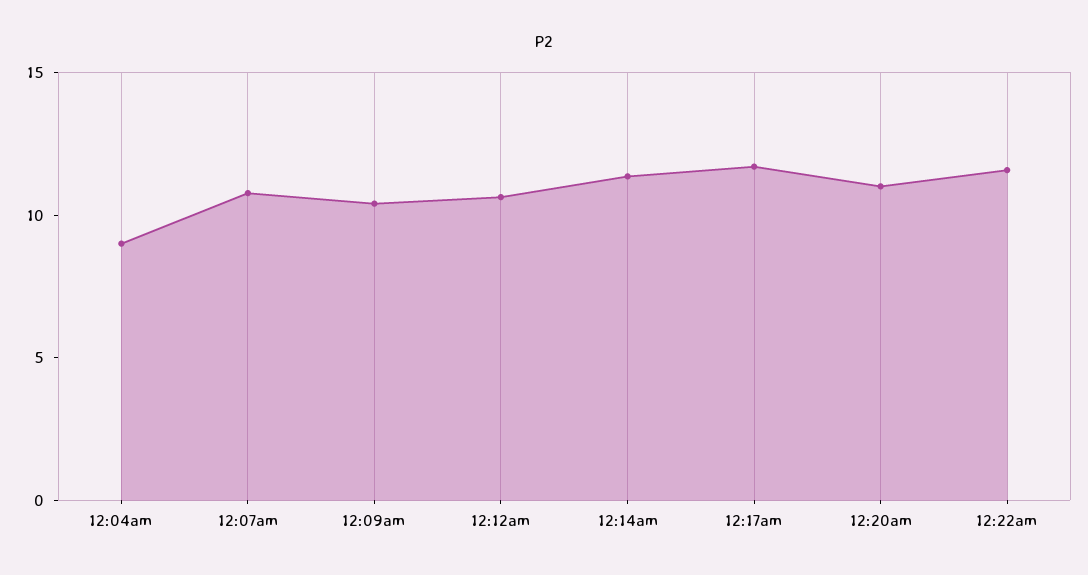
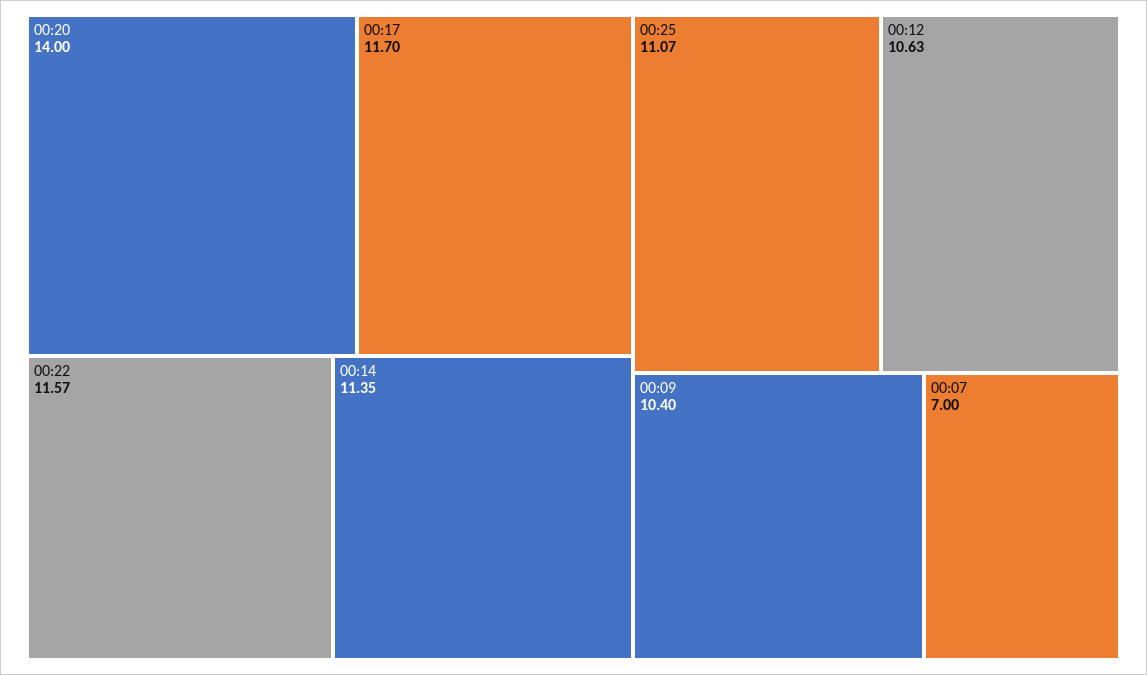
12:04am: 9 -> none
12:07am: 11 -> 7
12:20am: 11 -> 14
00:25: none -> 11.07

